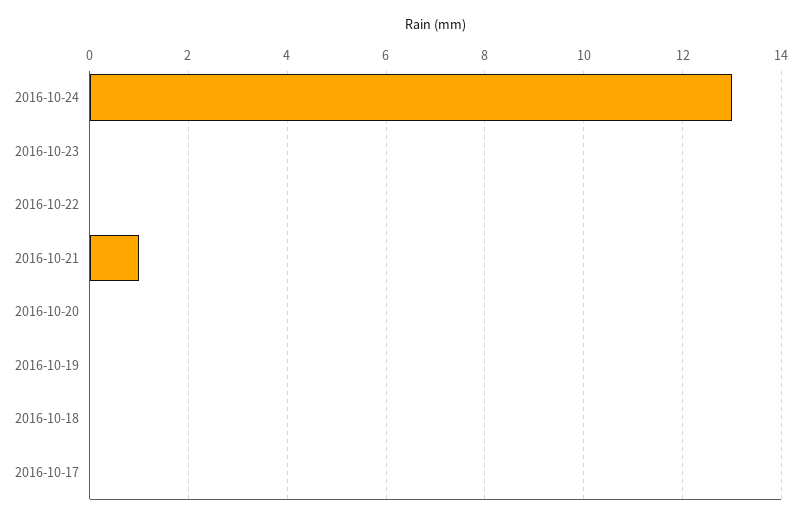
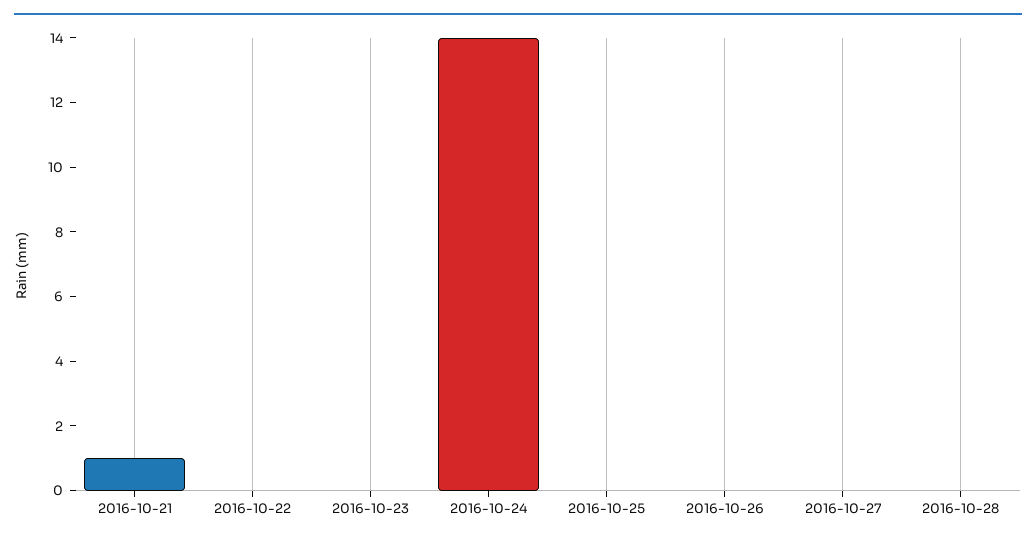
2016-10-24: 13 -> 14
2016-10-20: 0 -> none
2016-10-19: 0 -> none
2016-10-18: 0 -> none
2016-10-17: 0 -> none
2016-10-25: none -> 0
2016-10-26: none -> 0
2016-10-27: none -> 0
2016-10-28: none -> 0

